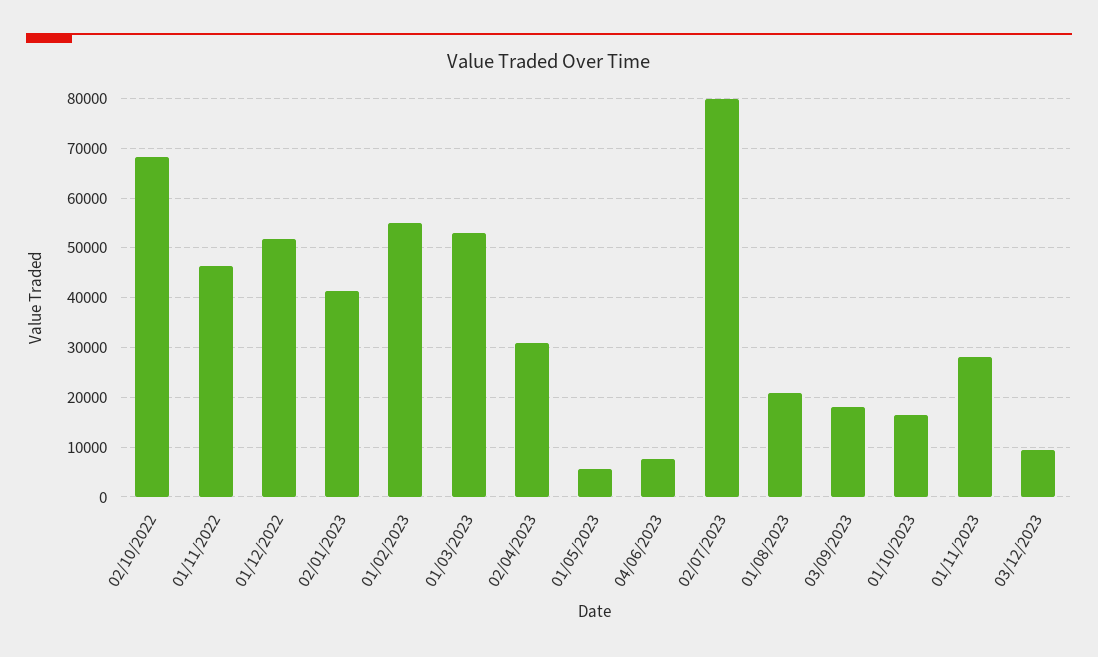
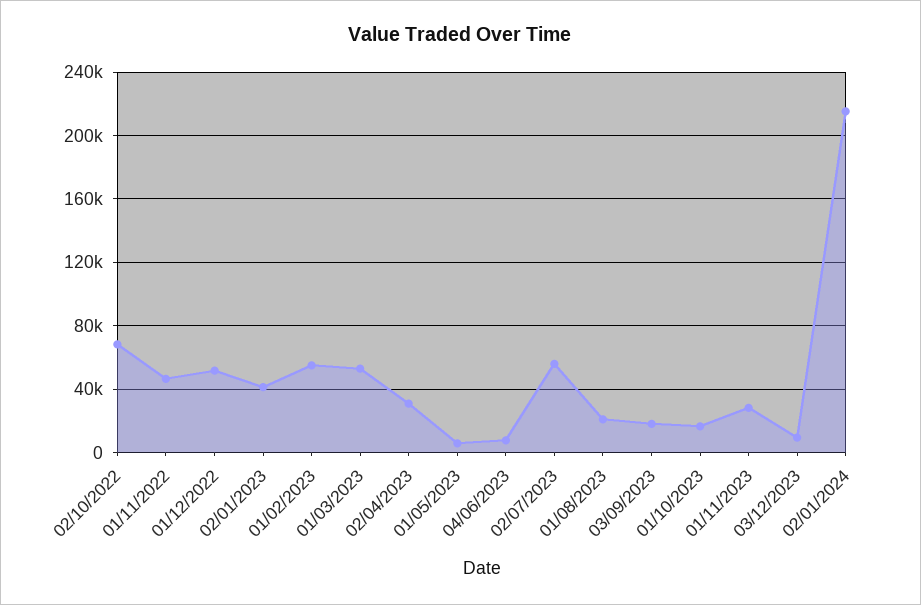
02/07/2023: 80000 -> 55000
02/01/2024: none -> 215000

